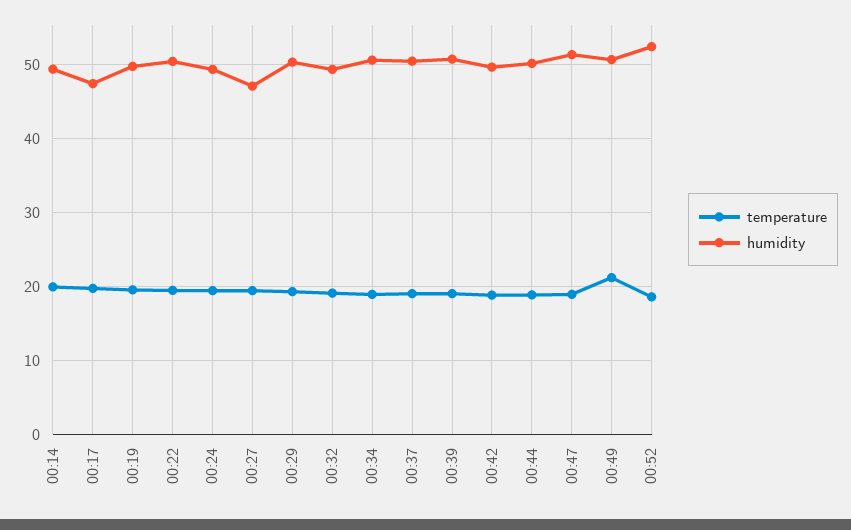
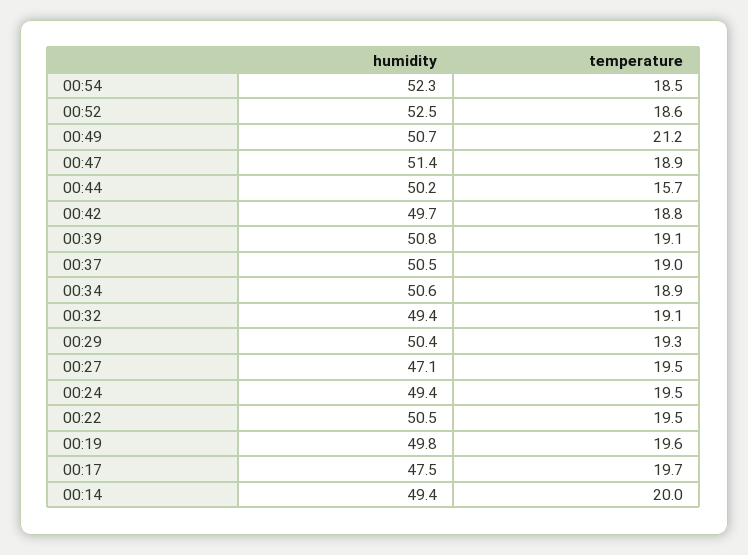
temperature, 00:44: 19 -> 15.7
humidity, 00:54: none -> 52.3
temperature, 00:54: none -> 18.5

